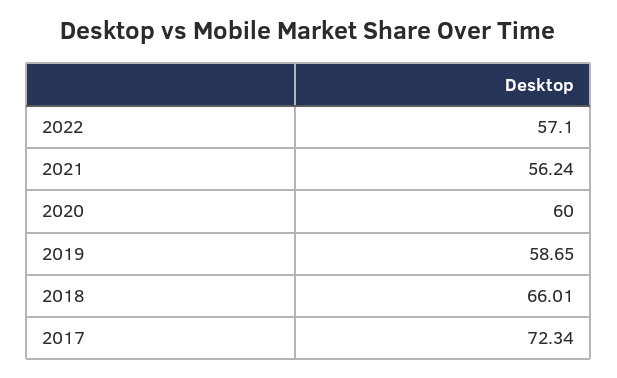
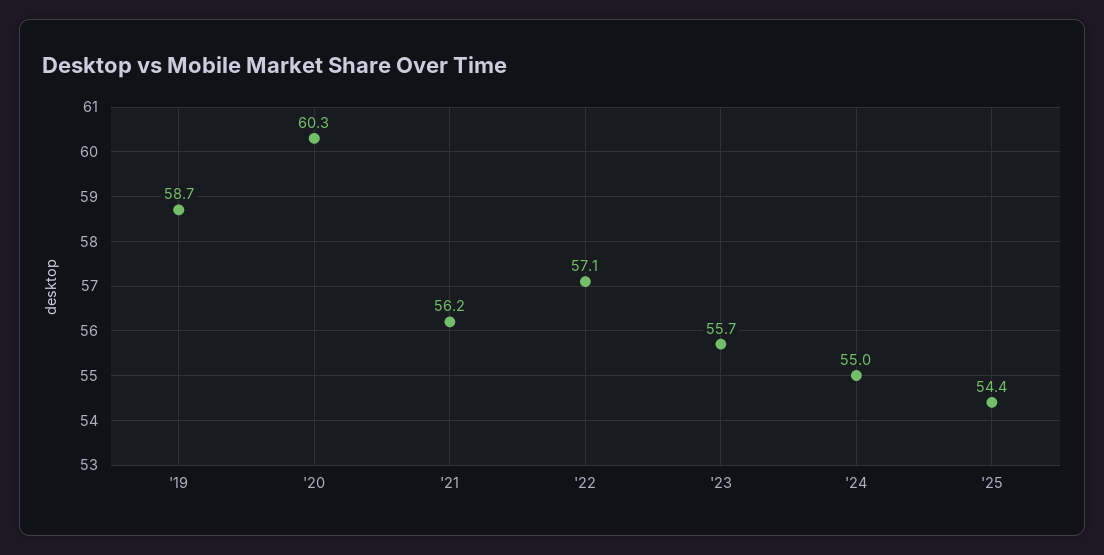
2020: 60 -> 60.3
2018: 66.01 -> none
2017: 72.34 -> none
'23: none -> 55.7
'24: none -> 55
'25: none -> 54.4

